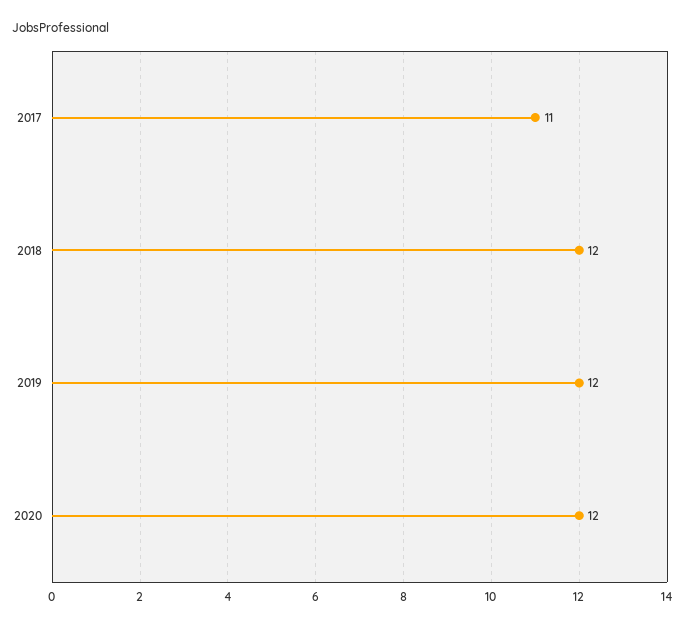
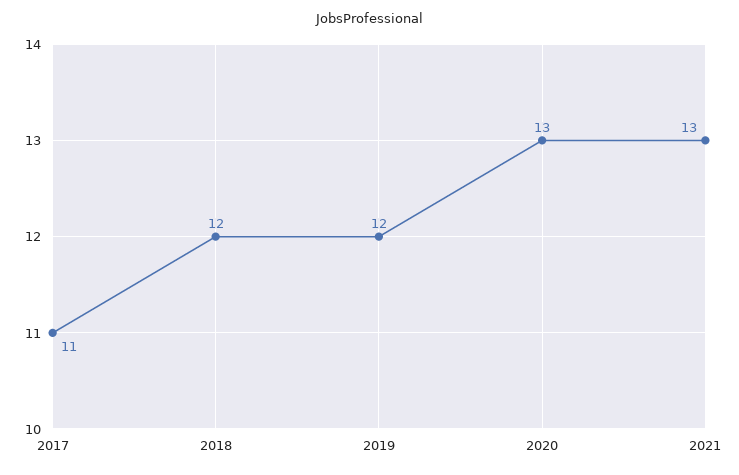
2020: 12 -> 13
2021: none -> 13

